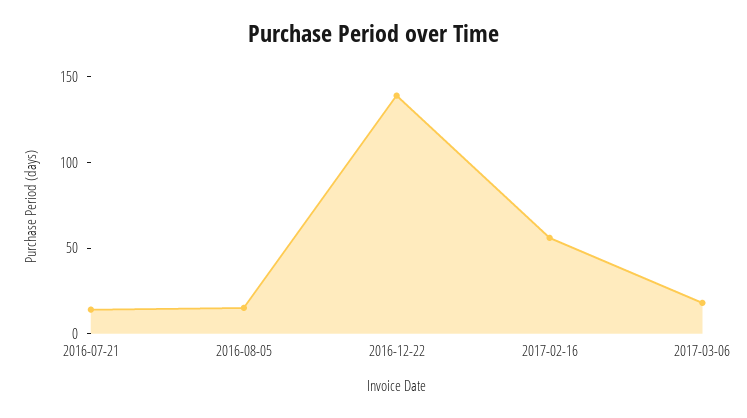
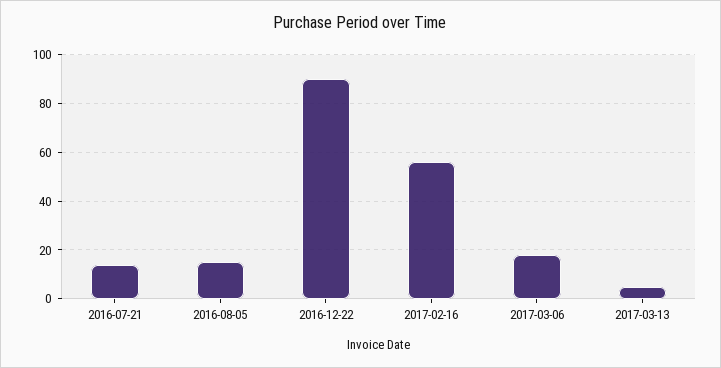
2016-12-22: 140 -> 90
2017-03-13: none -> 5

